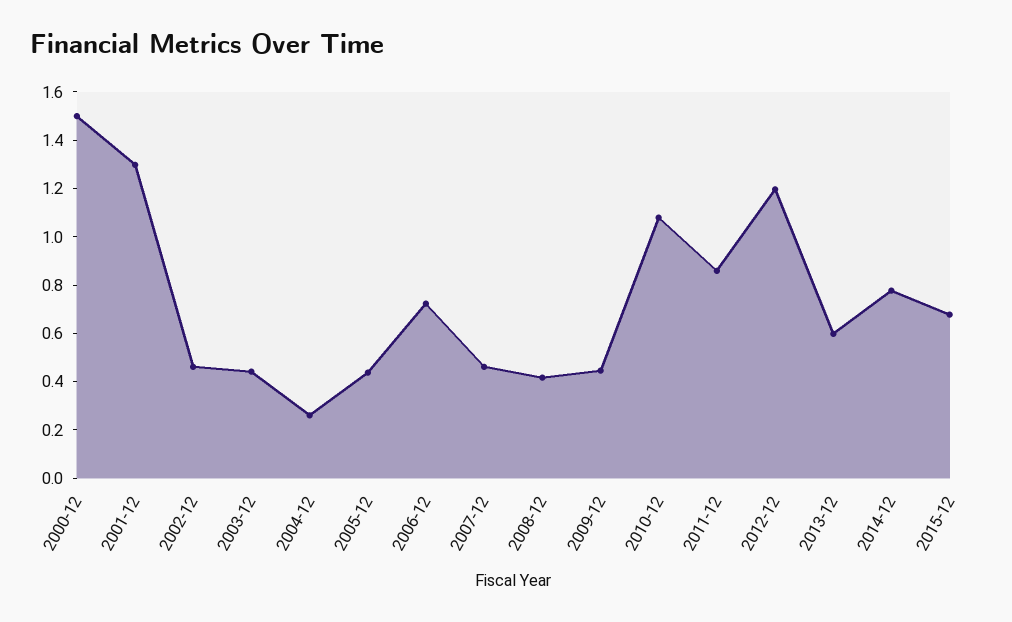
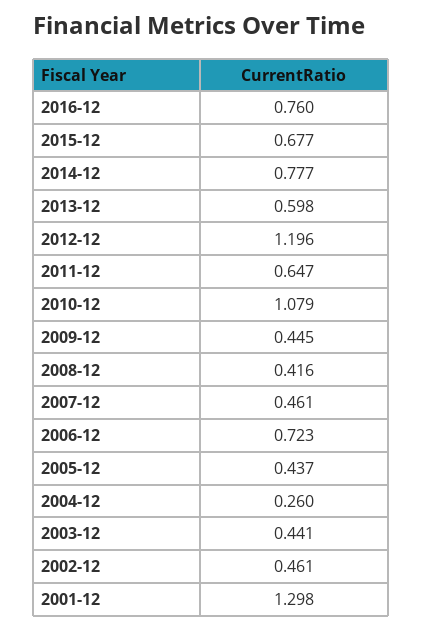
2000-12: 1.5 -> none
2011-12: 0.85 -> 0.647
2016-12: none -> 0.76

